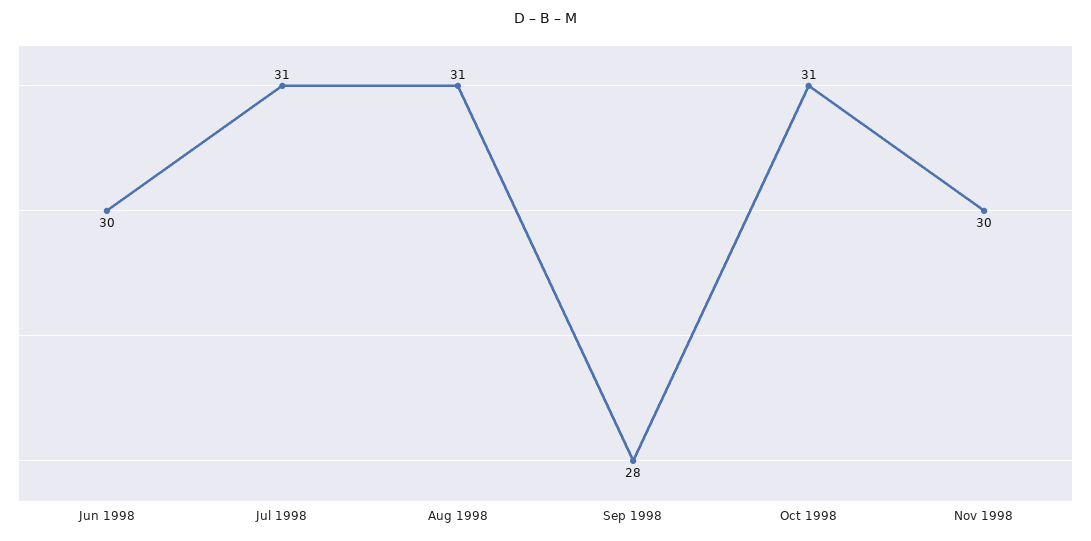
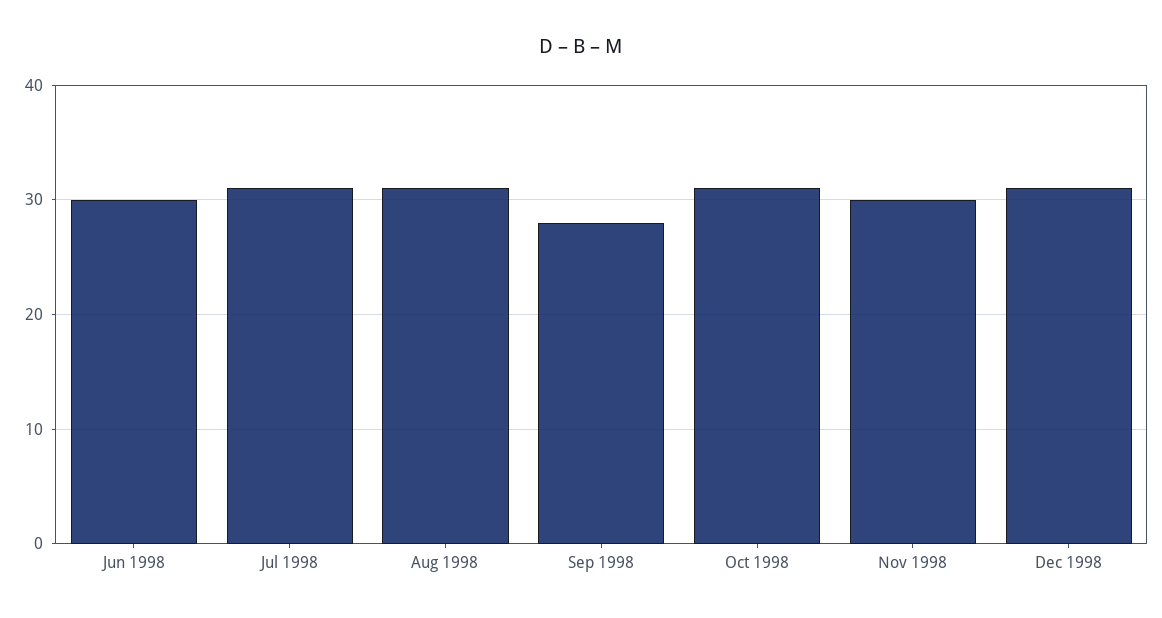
Dec 1998: none -> 31

